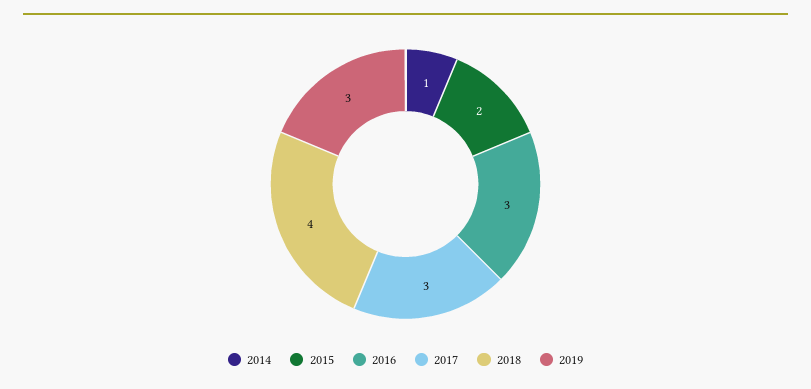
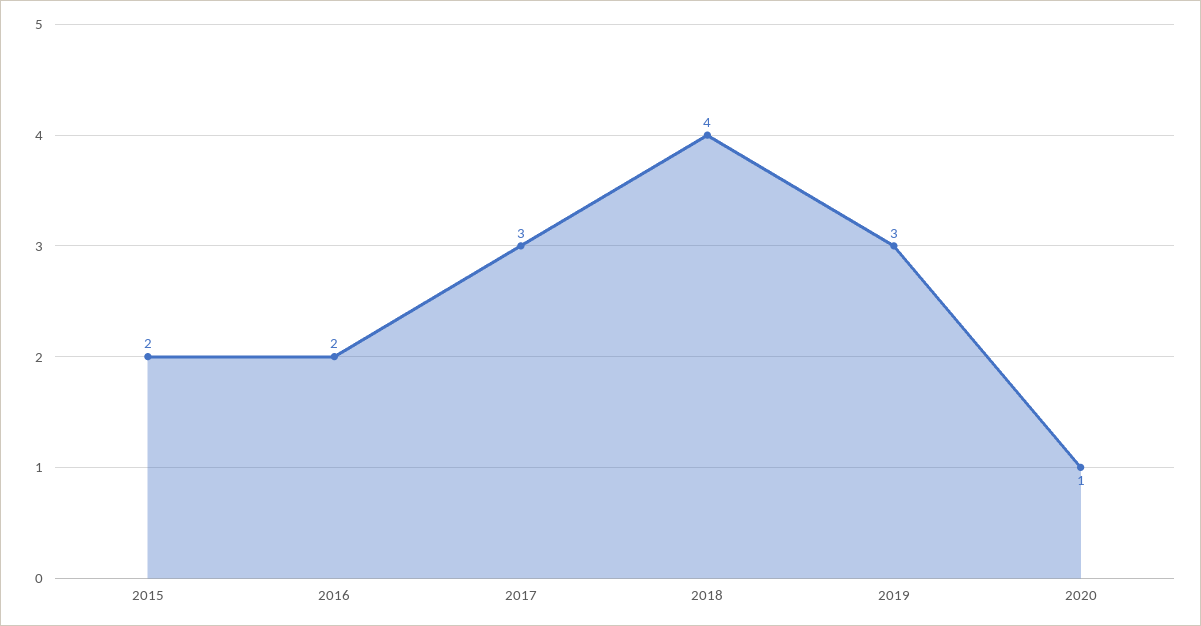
2014: 1 -> none
2016: 3 -> 2
2020: none -> 1

